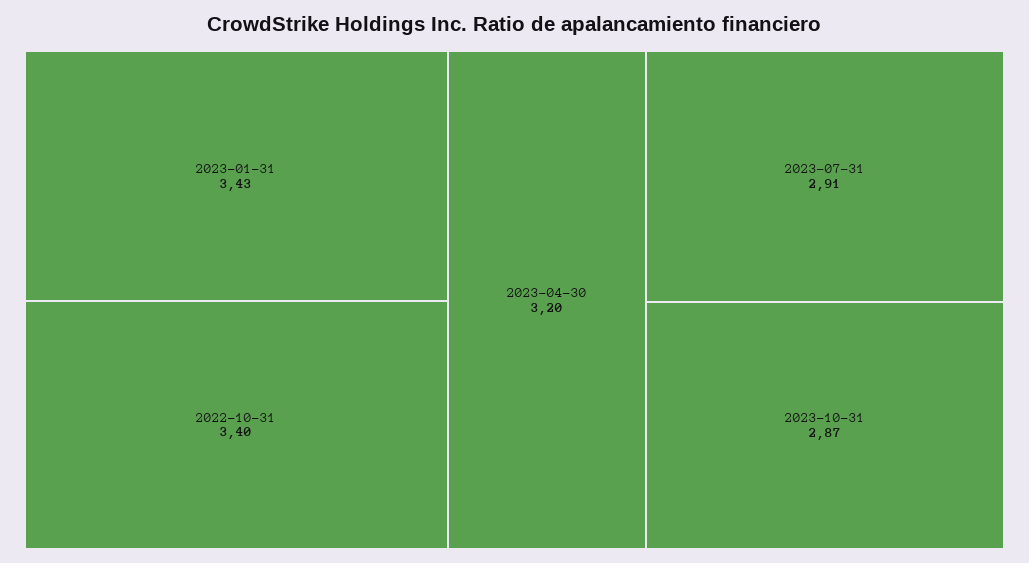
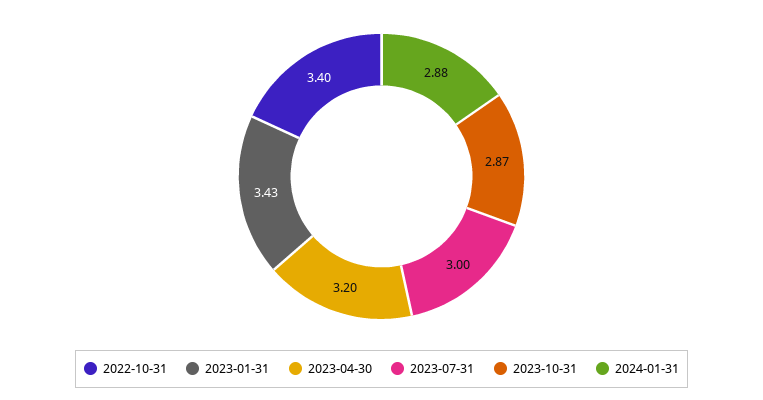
2023-07-31: 2.91 -> 3
2024-01-31: none -> 2.88

